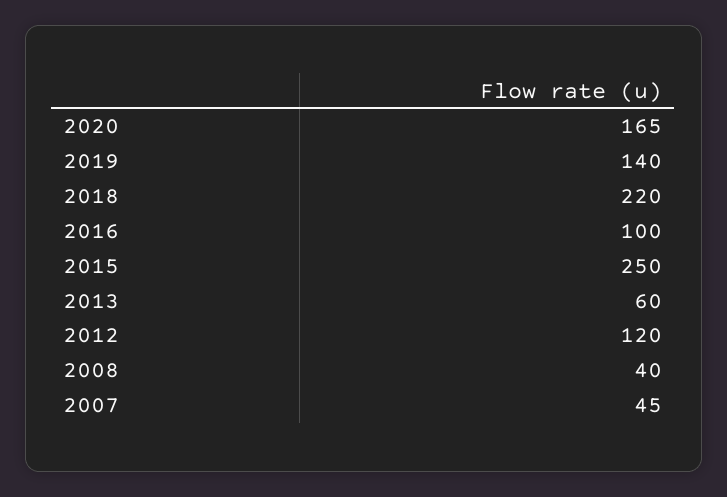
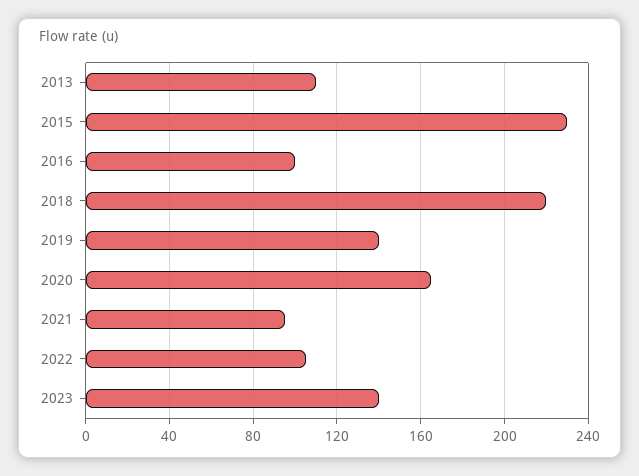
2015: 250 -> 230
2013: 60 -> 110
2012: 120 -> none
2008: 40 -> none
2007: 45 -> none
2021: none -> 95
2022: none -> 105
2023: none -> 140

